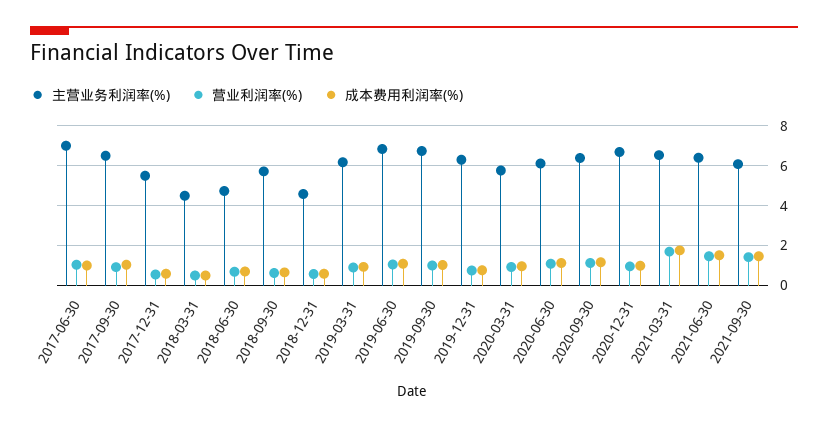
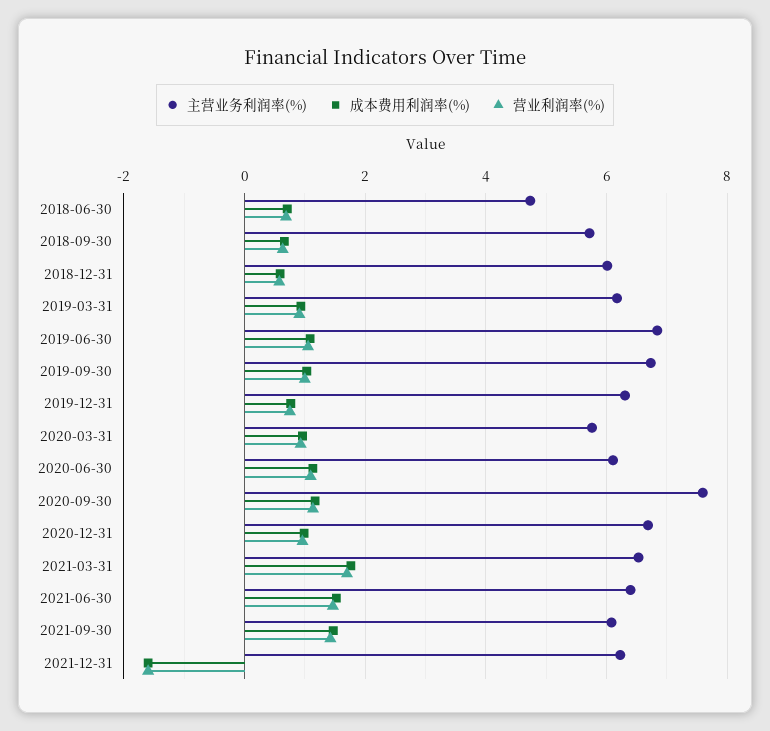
主营业务利润率(%), 2017-06-30: 7 -> none
营业利润率(%), 2017-06-30: 1 -> none
成本费用利润率(%), 2017-06-30: 1 -> none
主营业务利润率(%), 2017-09-30: 6.5 -> none
营业利润率(%), 2017-09-30: 1 -> none
成本费用利润率(%), 2017-09-30: 1 -> none
主营业务利润率(%), 2017-12-31: 5.5 -> none
营业利润率(%), 2017-12-31: 0.5 -> none
成本费用利润率(%), 2017-12-31: 0.5 -> none
主营业务利润率(%), 2018-03-31: 4.5 -> none
营业利润率(%), 2018-03-31: 0.5 -> none
成本费用利润率(%), 2018-03-31: 0.5 -> none
主营业务利润率(%), 2018-12-31: 4.5 -> 6
主营业务利润率(%), 2020-09-30: 6.5 -> 7.6
主营业务利润率(%), 2021-12-31: none -> 6.2
成本费用利润率(%), 2021-12-31: none -> -1.6
营业利润率(%), 2021-12-31: none -> -1.6

